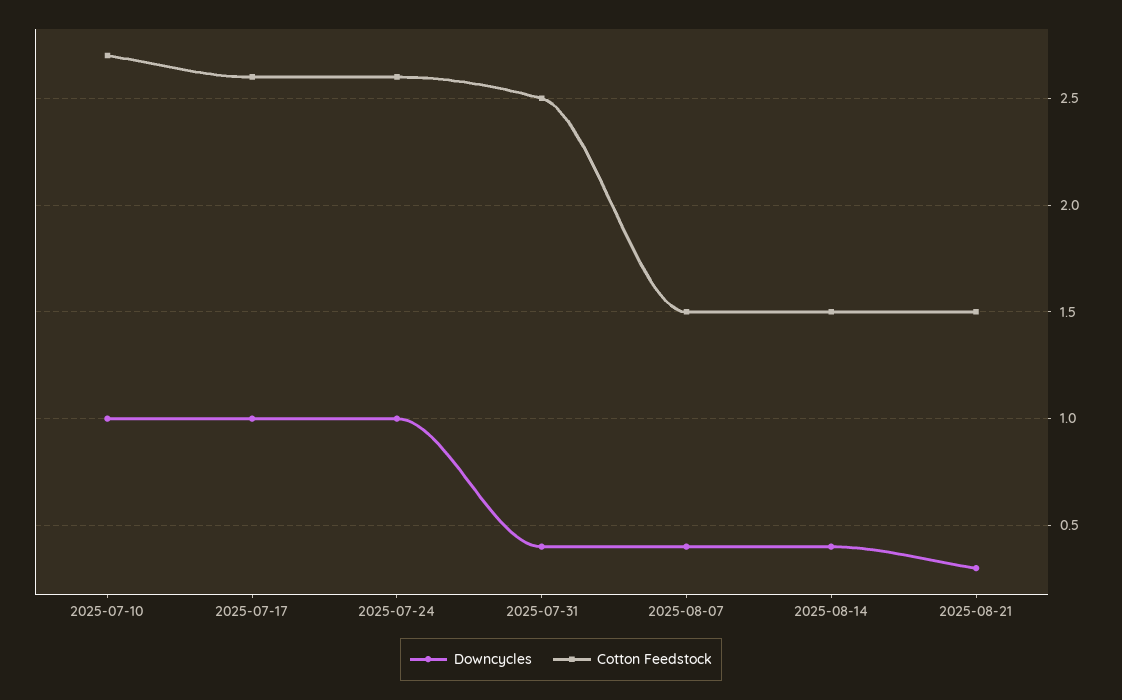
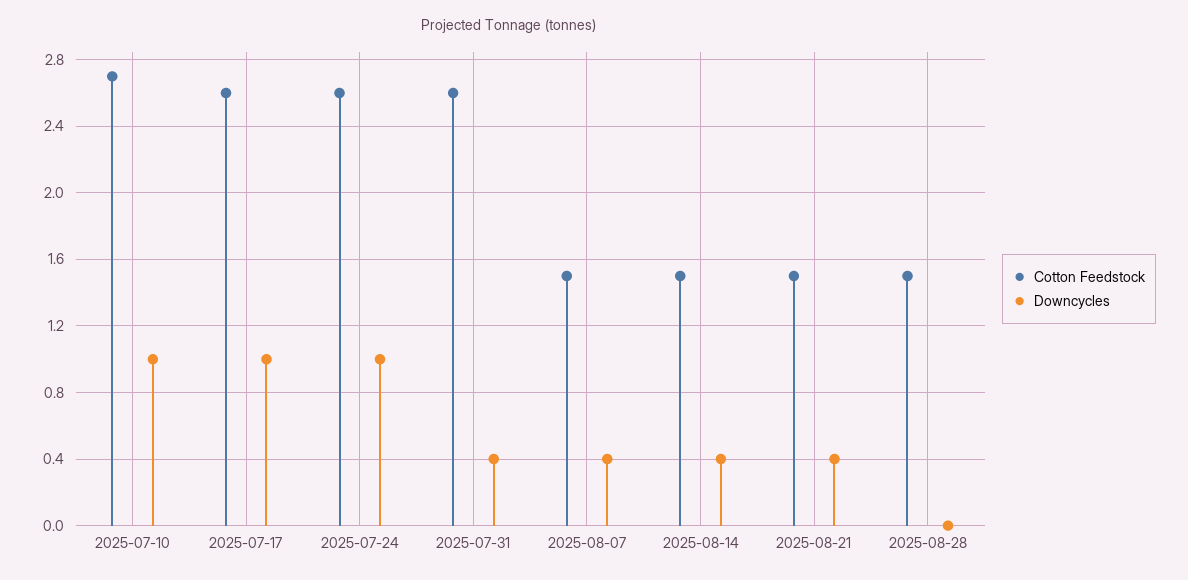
Cotton Feedstock, 2025-07-31: 2.5 -> 2.6
Downcycles, 2025-08-21: 0.3 -> 0.4
Cotton Feedstock, 2025-08-28: none -> 1.5
Downcycles, 2025-08-28: none -> 0

